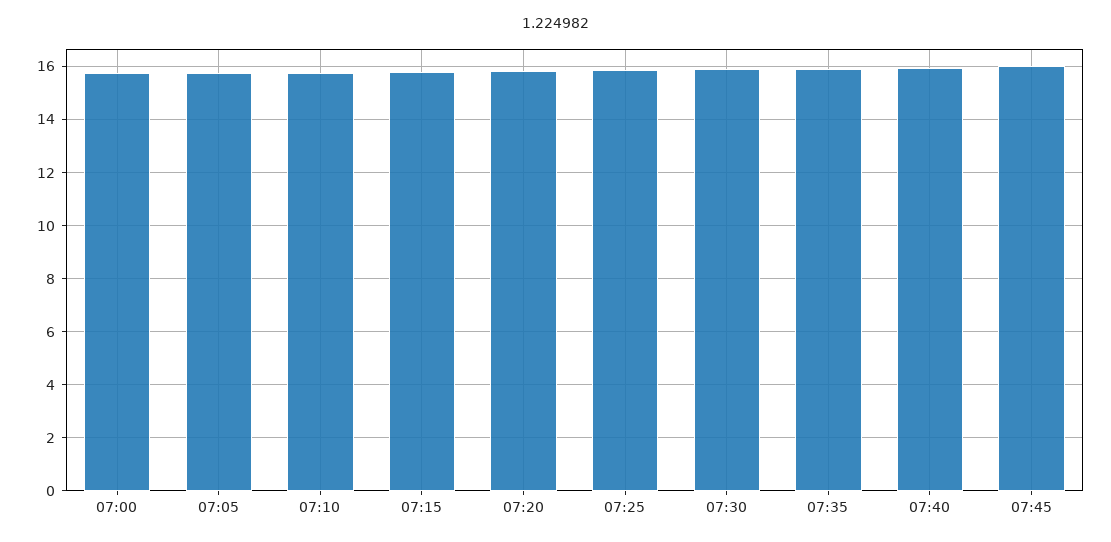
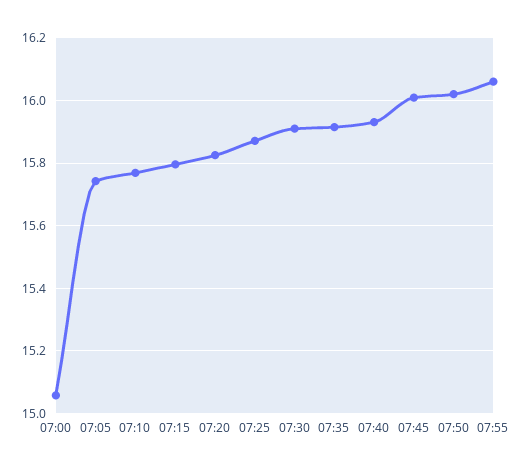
07:00: 15.75 -> 15.06
07:50: none -> 16.02
07:55: none -> 16.06

